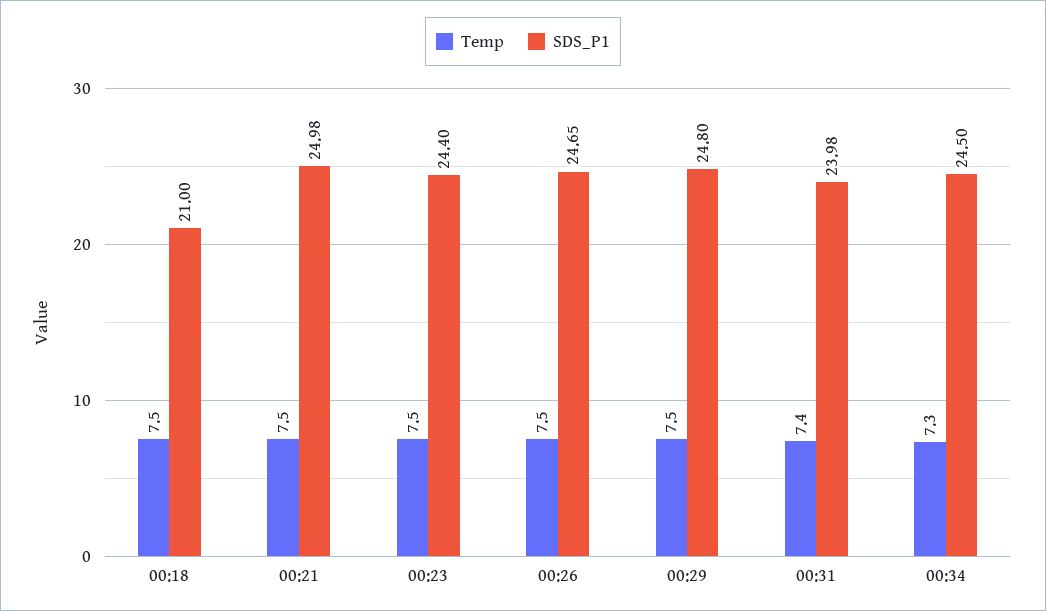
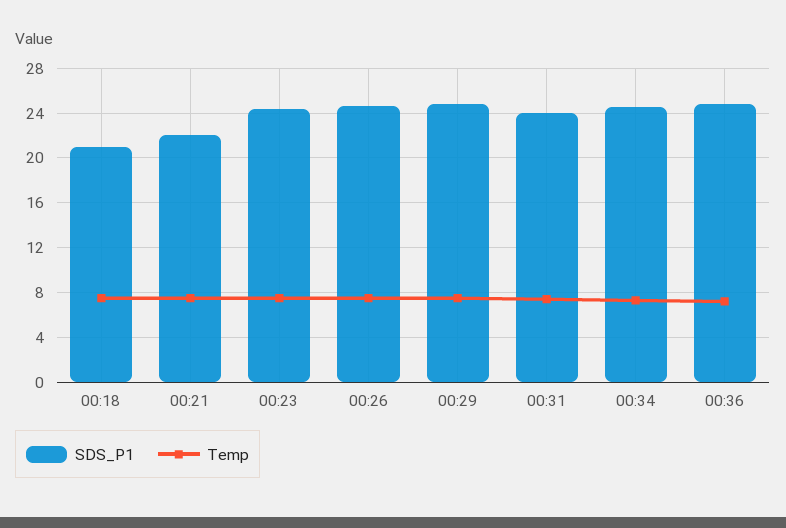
SDS_P1, 00:21: 24.98 -> 22
SDS_P1, 00:36: none -> 25
Temp, 00:36: none -> 7

